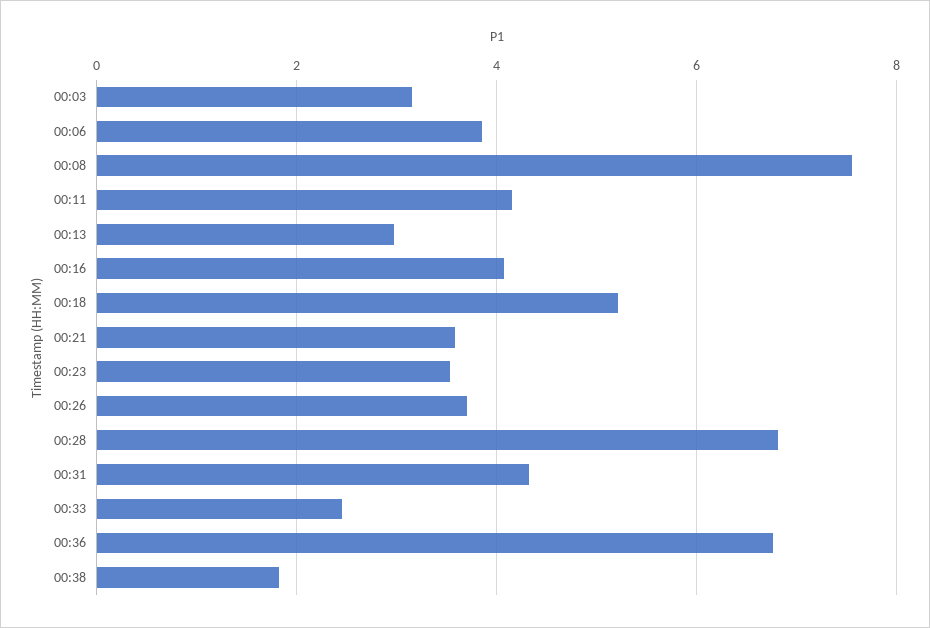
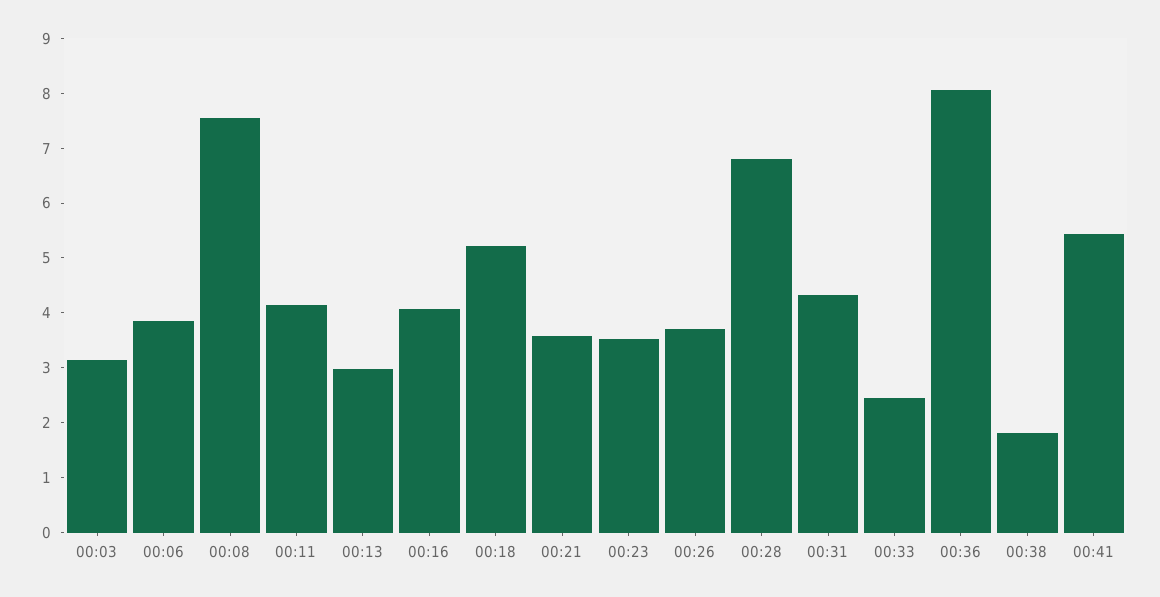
00:36: 6.8 -> 8
00:41: none -> 5.4

